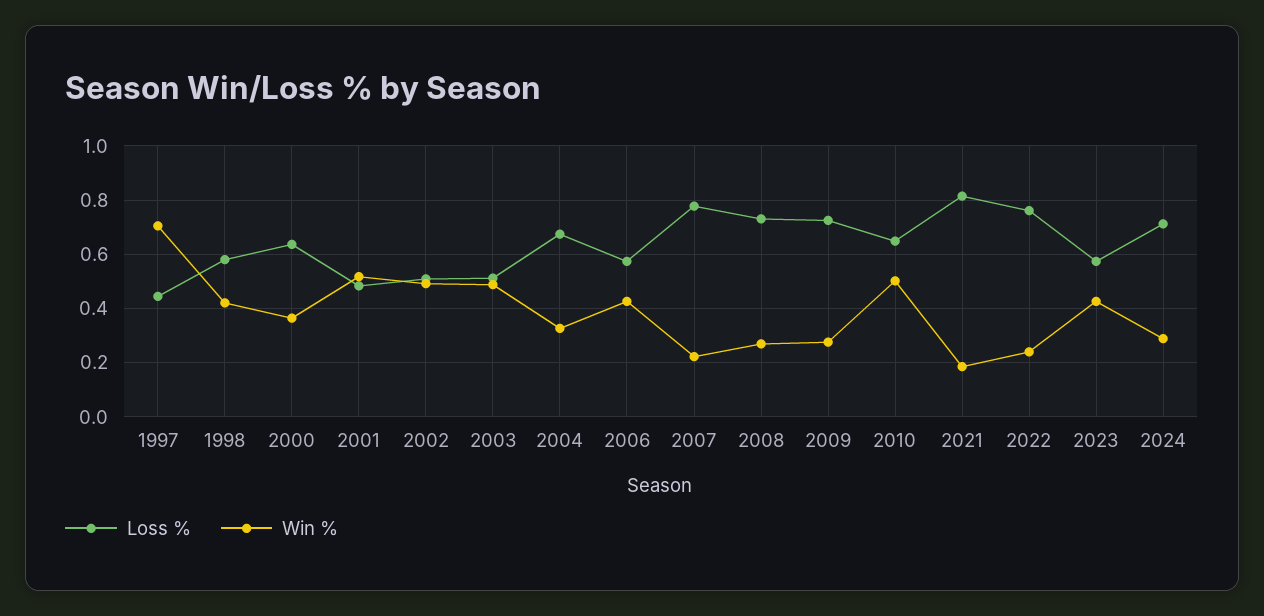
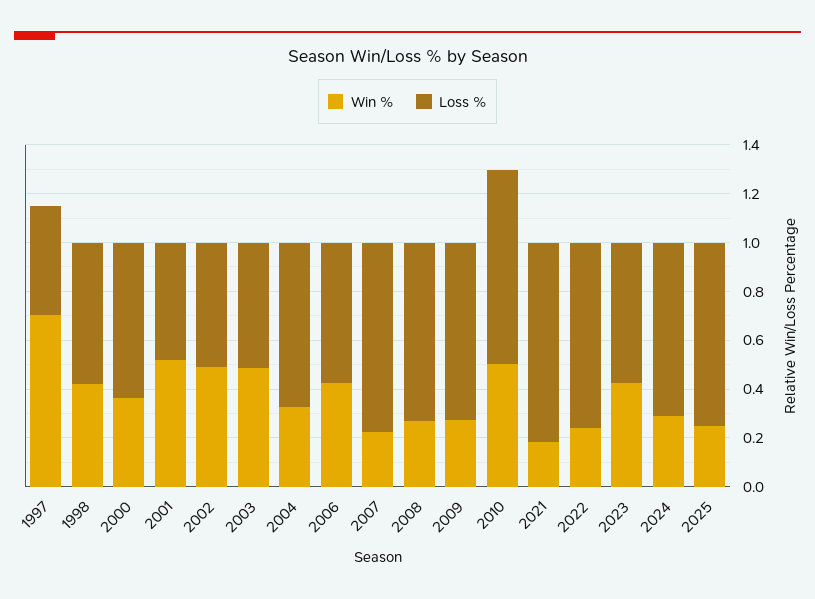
Loss %, 2010: 0.65 -> 0.8
Win %, 2025: none -> 0.25
Loss %, 2025: none -> 0.75

